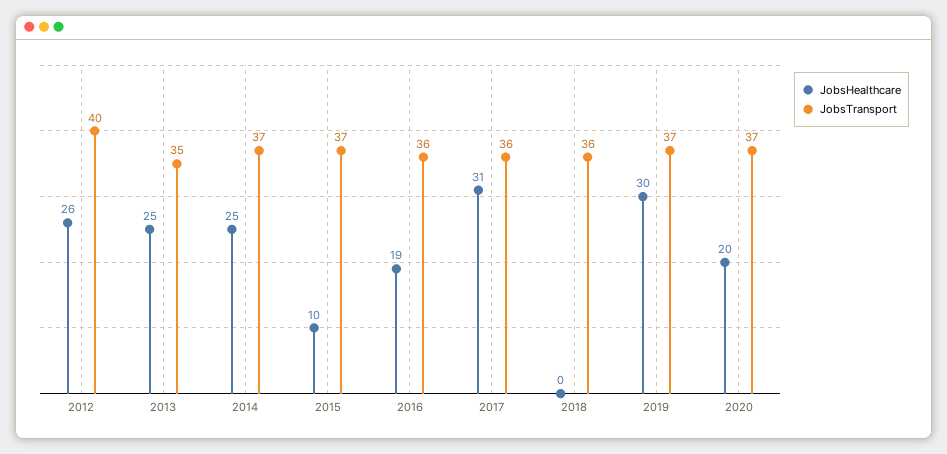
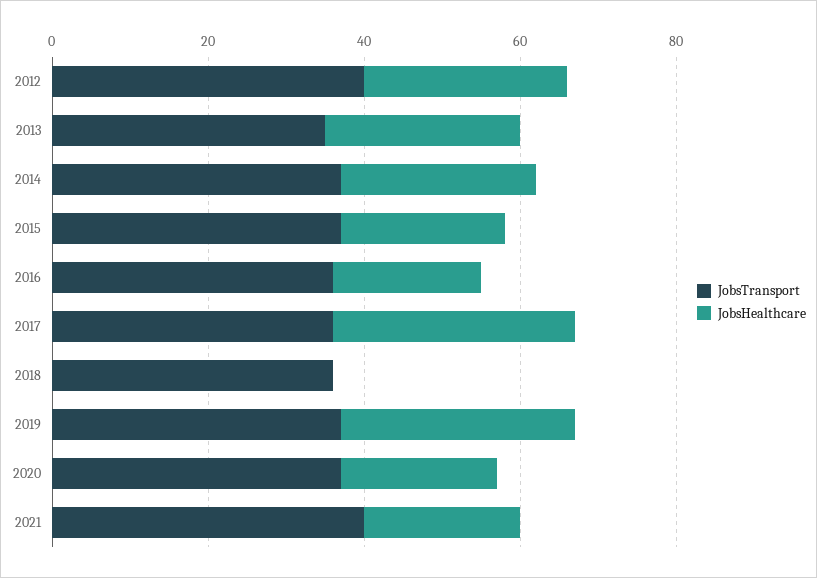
JobsHealthcare, 2015: 10 -> 20
JobsTransport, 2021: none -> 40
JobsHealthcare, 2021: none -> 20

